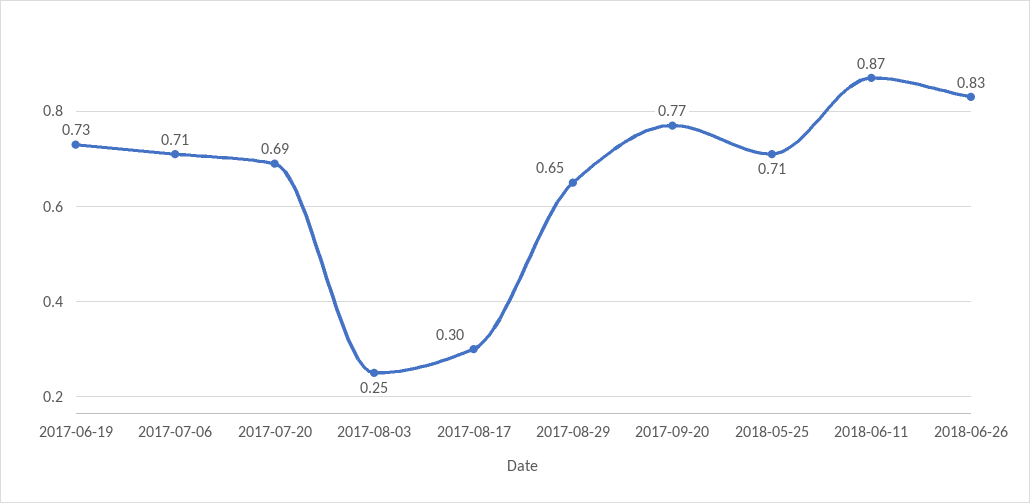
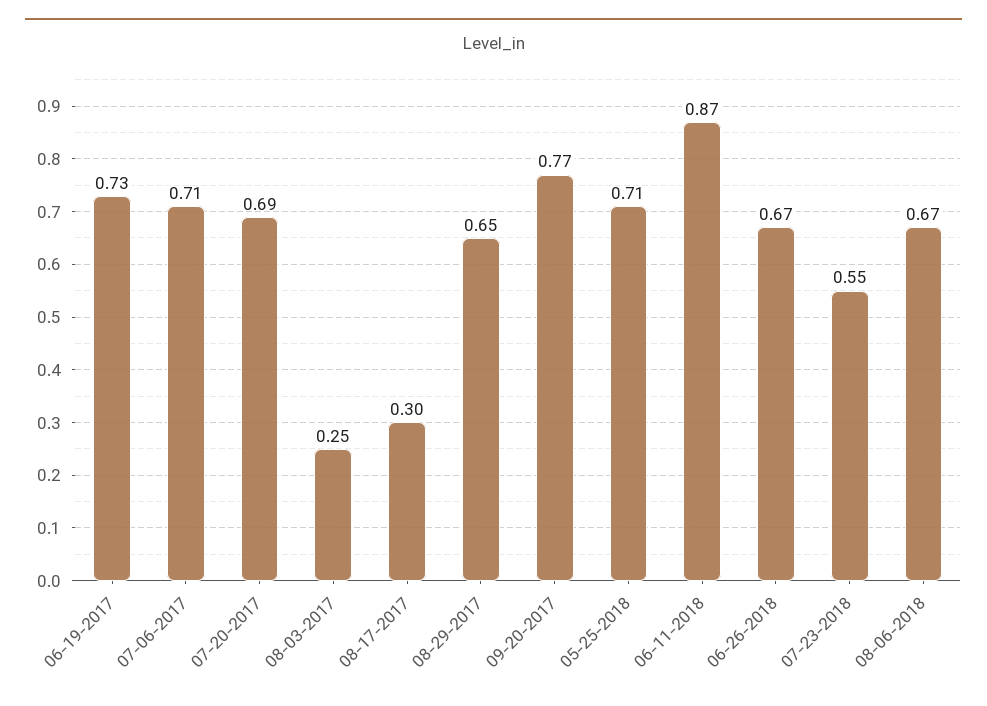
2018-06-26: 0.83 -> 0.67
07-23-2018: none -> 0.55
08-06-2018: none -> 0.67

